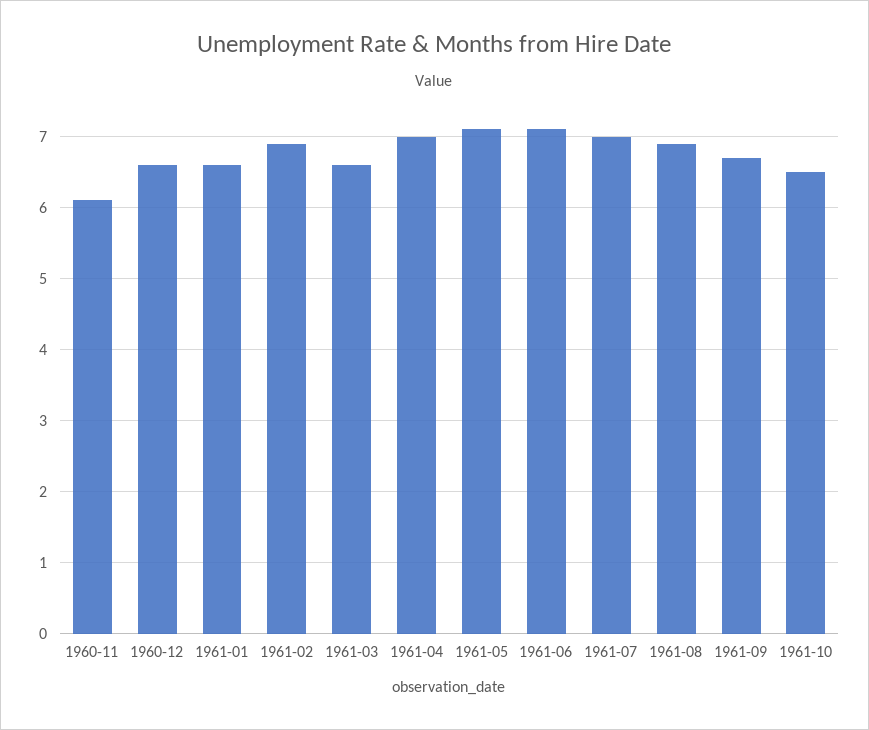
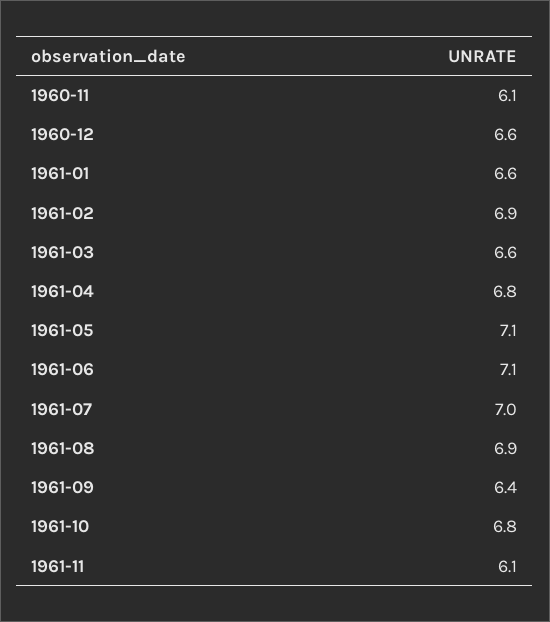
1961-04: 7 -> 6.8
1961-09: 6.7 -> 6.4
1961-10: 6.5 -> 6.8
1961-11: none -> 6.1

